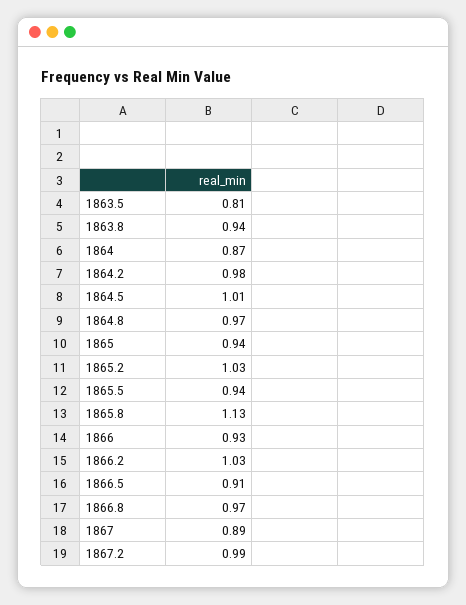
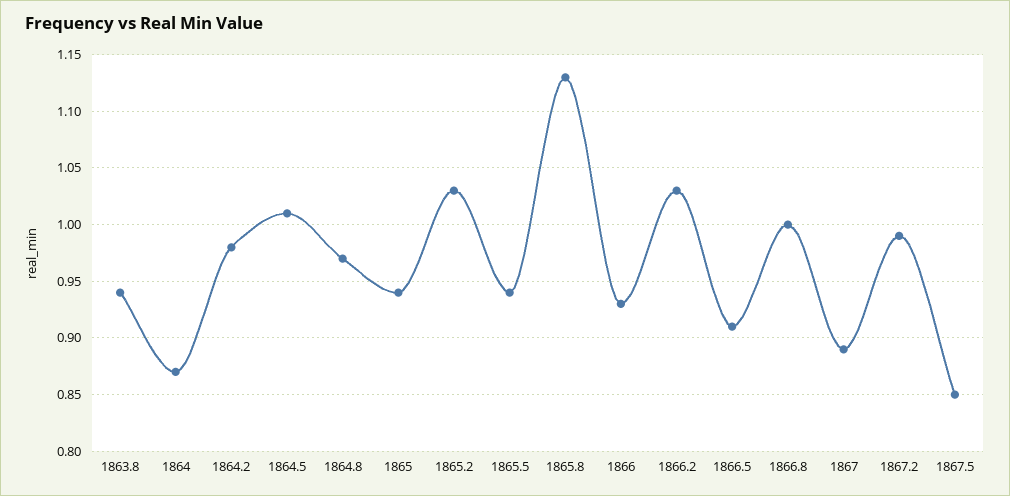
1863.5: 0.81 -> none
1866.8: 0.97 -> 1
1867.5: none -> 0.85

